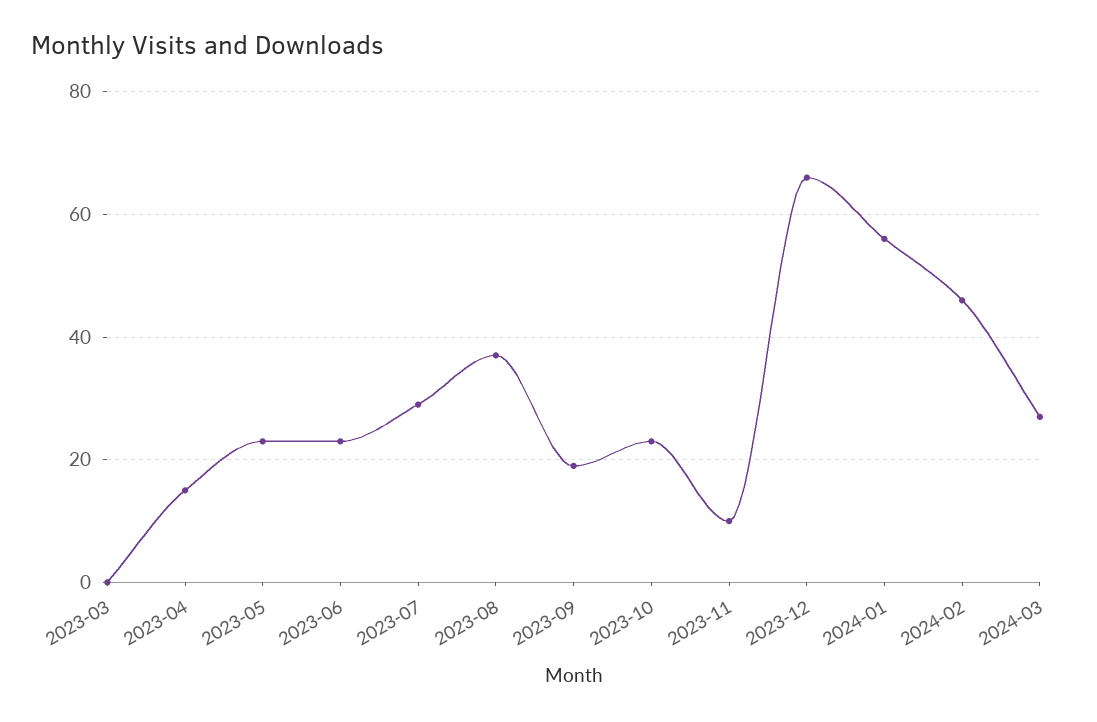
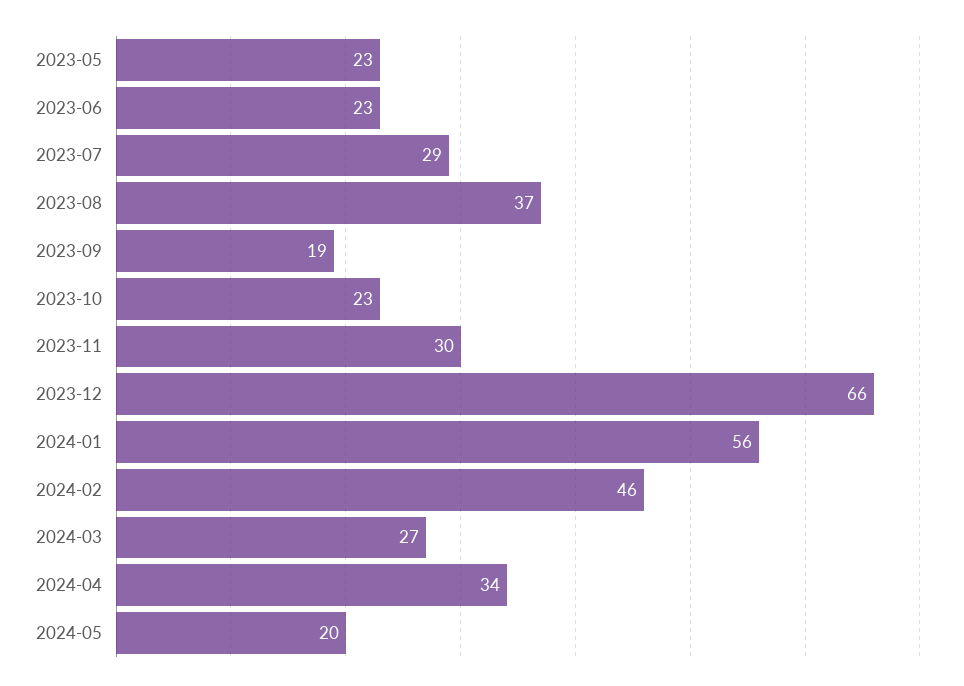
2023-03: 0 -> none
2023-04: 15 -> none
2023-11: 10 -> 30
2024-04: none -> 34
2024-05: none -> 20

